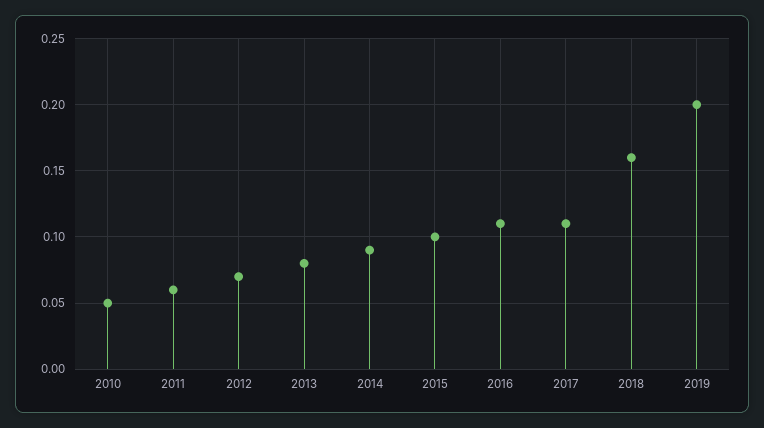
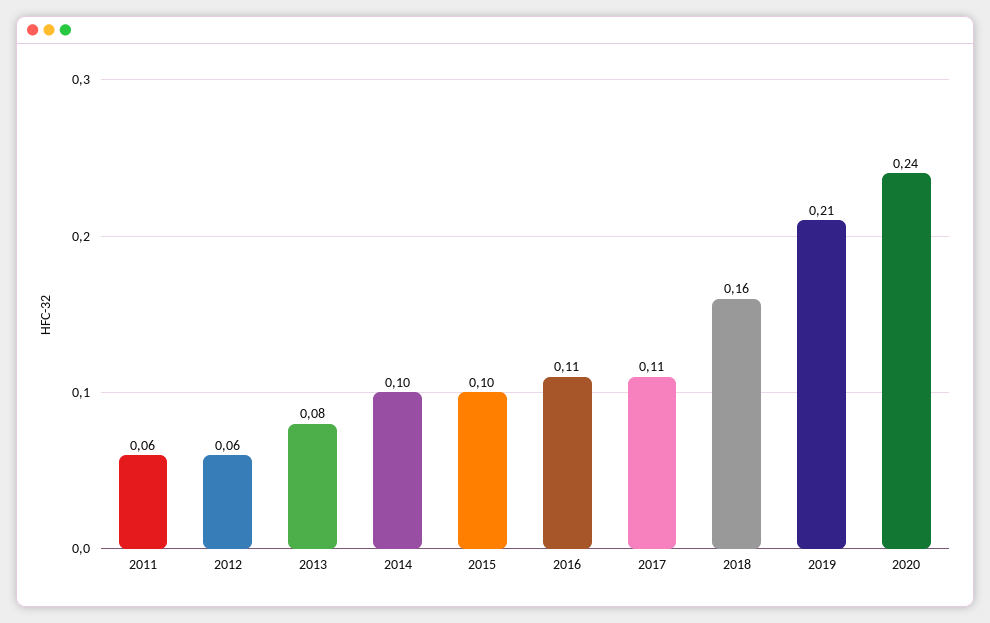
2010: 0.05 -> none
2012: 0.07 -> 0.06
2014: 0.09 -> 0.1
2019: 0.2 -> 0.21
2020: none -> 0.24

